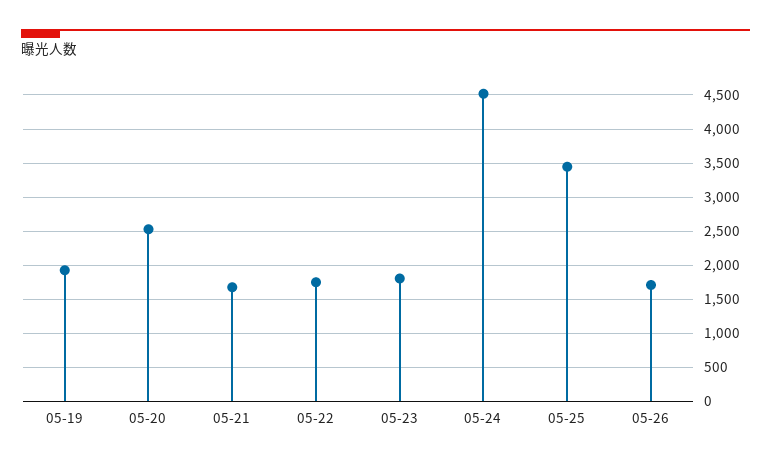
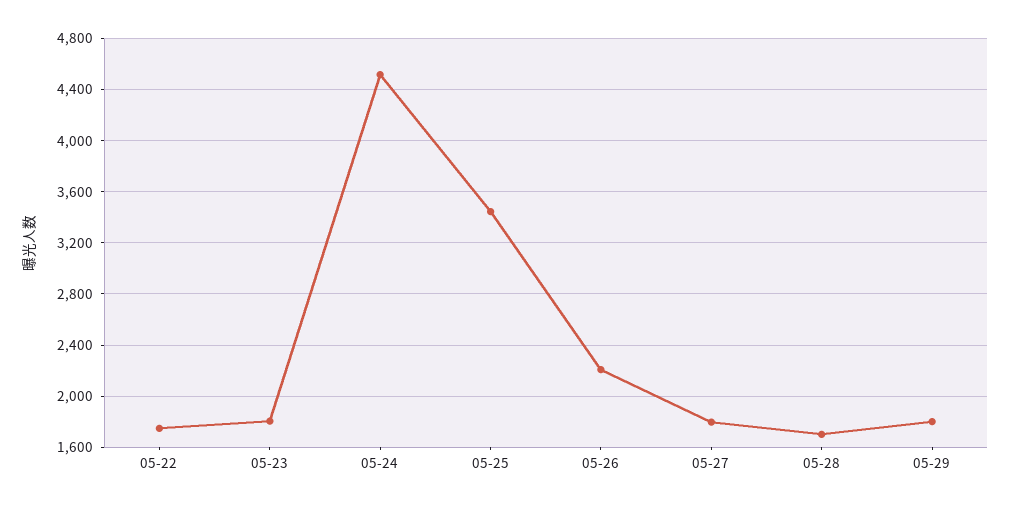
05-19: 1900 -> none
05-20: 2500 -> none
05-21: 1700 -> none
05-26: 1700 -> 2200
05-27: none -> 1800
05-28: none -> 1700
05-29: none -> 1800

